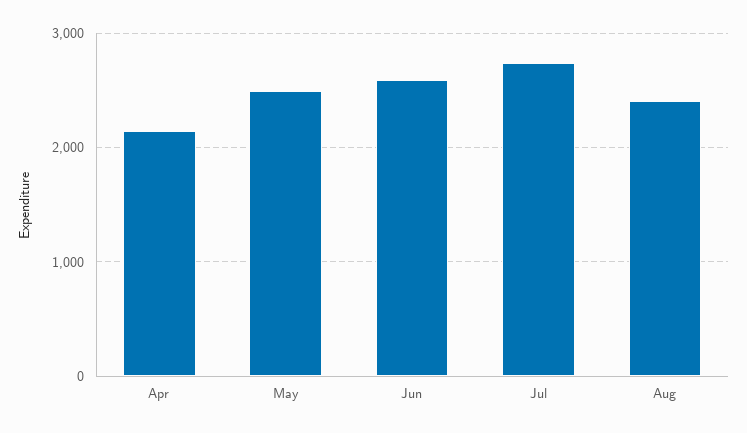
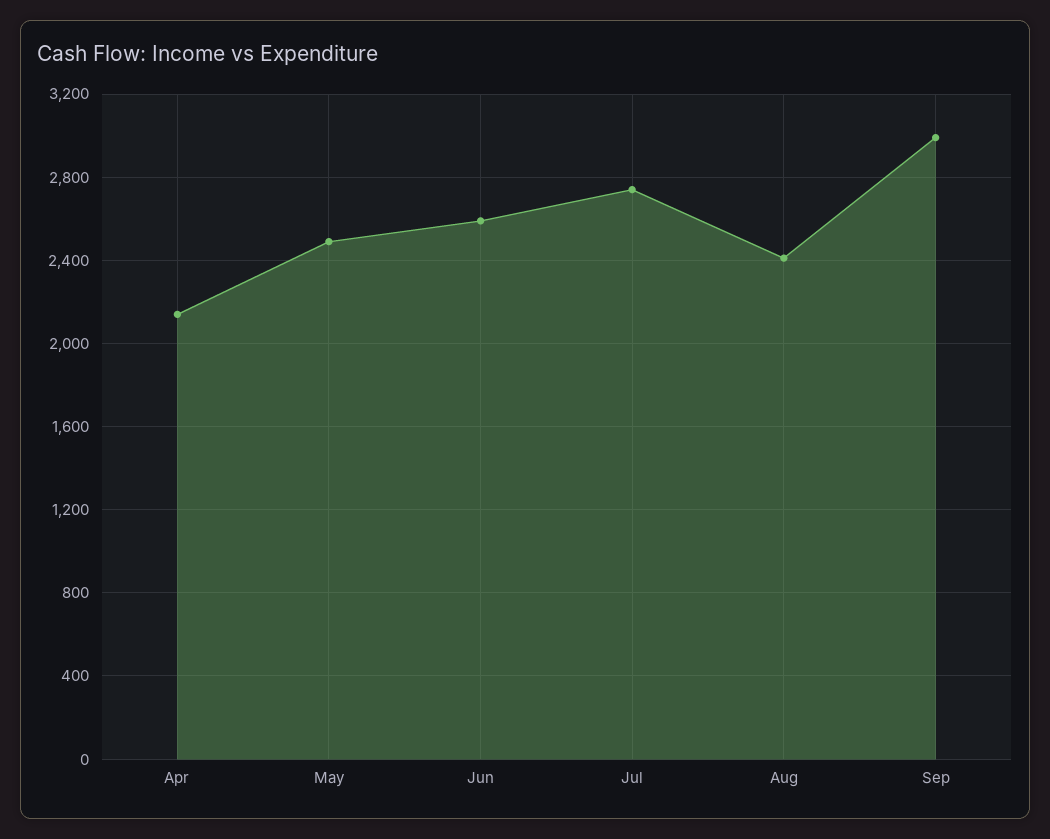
Sep: none -> 3000

